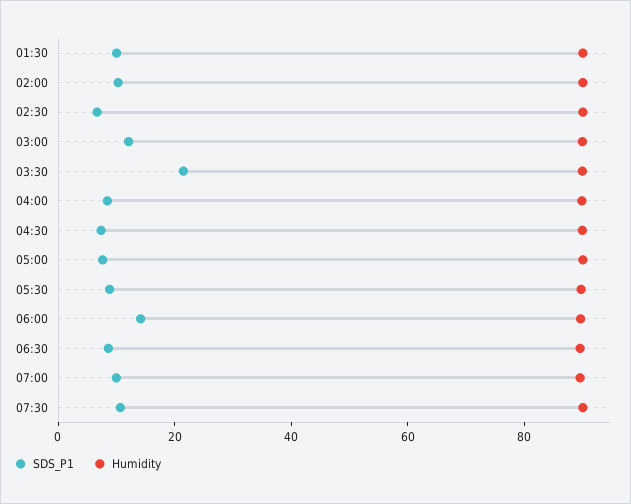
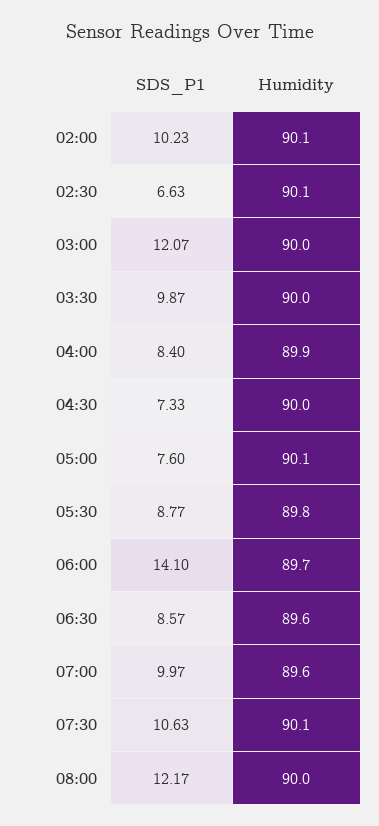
SDS_P1, 01:30: 10 -> none
Humidity, 01:30: 90 -> none
SDS_P1, 03:30: 20 -> 9.87
SDS_P1, 08:00: none -> 12.17
Humidity, 08:00: none -> 90

